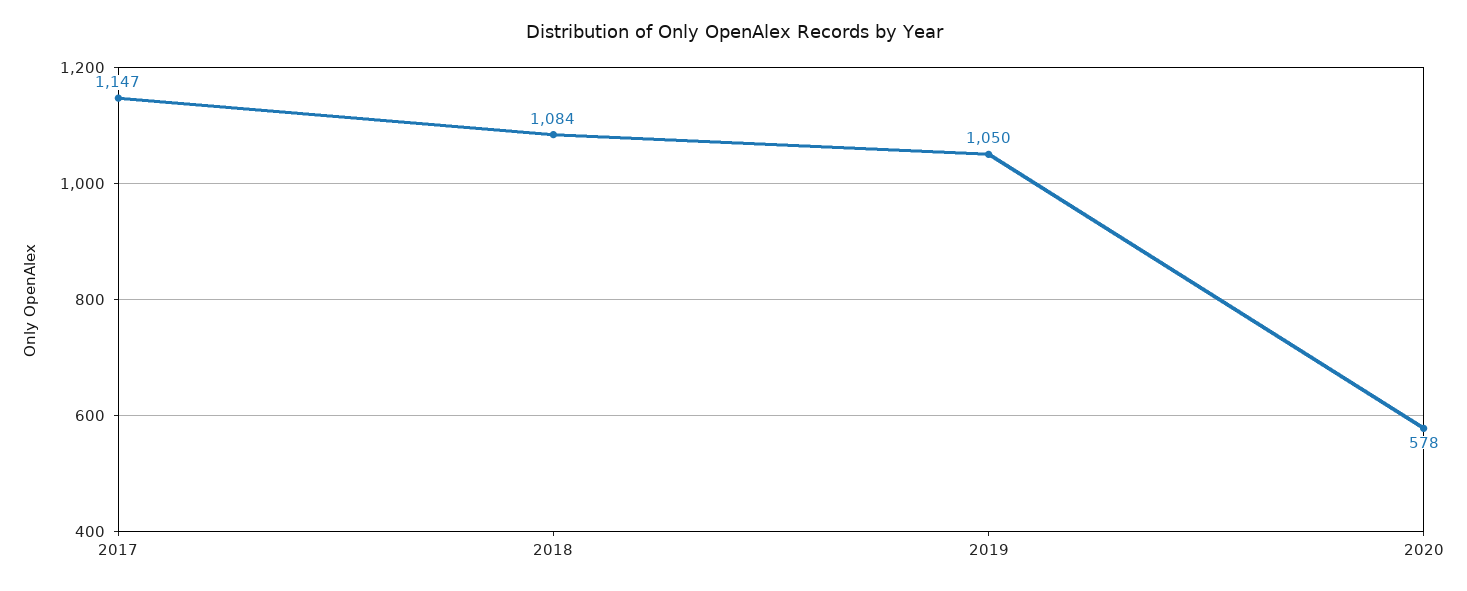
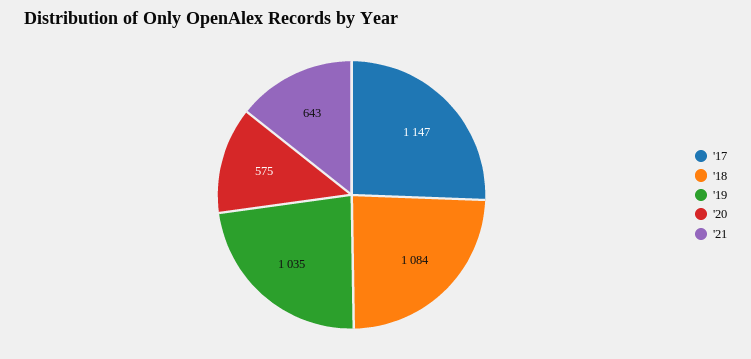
2019: 1050 -> 1035
2020: 578 -> 575
'21: none -> 643

